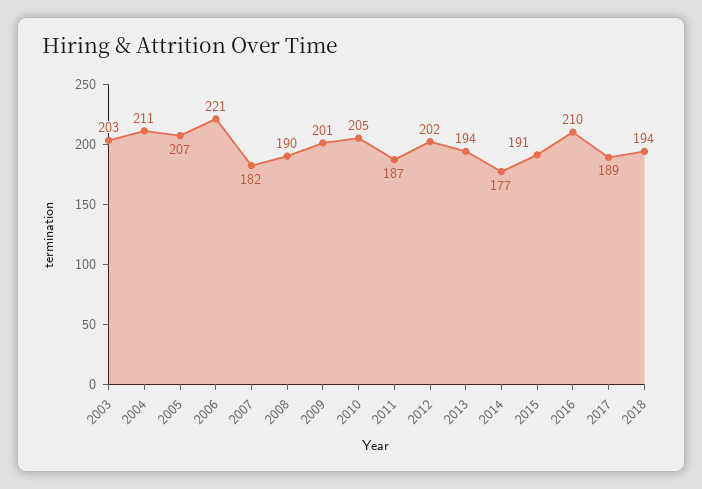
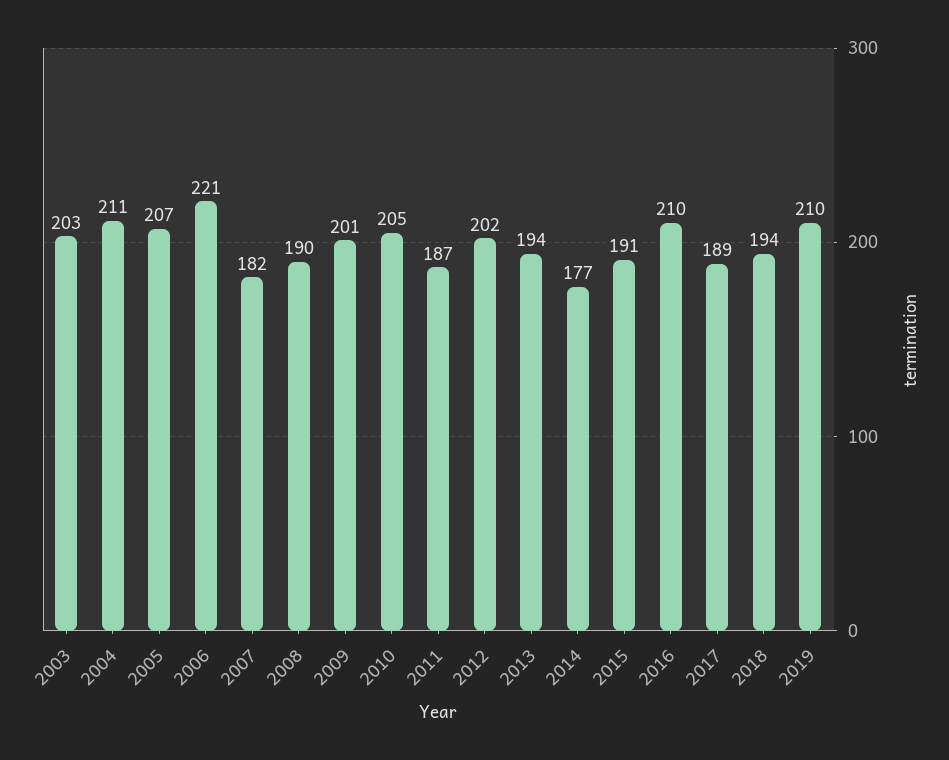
2019: none -> 210

